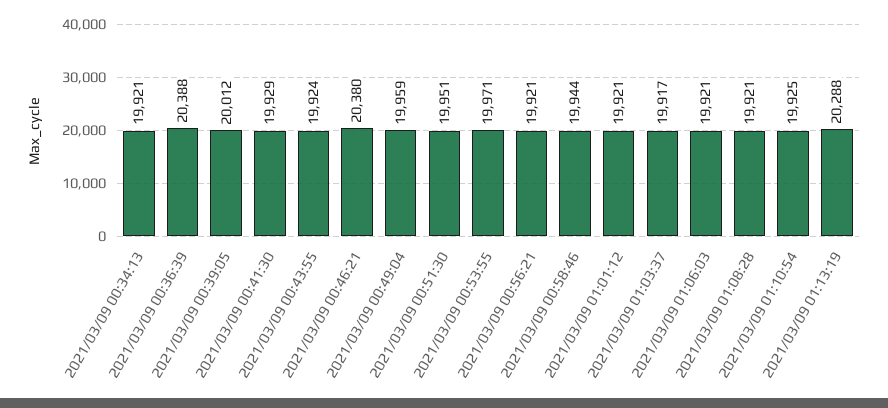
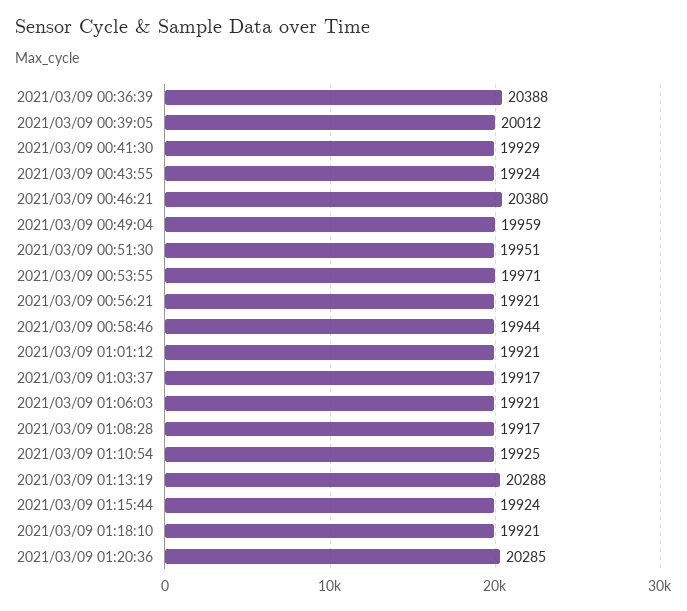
2021/03/09 00:34:13: 19921 -> none
2021/03/09 01:08:28: 19921 -> 19917
2021/03/09 01:15:44: none -> 19924
2021/03/09 01:18:10: none -> 19921
2021/03/09 01:20:36: none -> 20285

